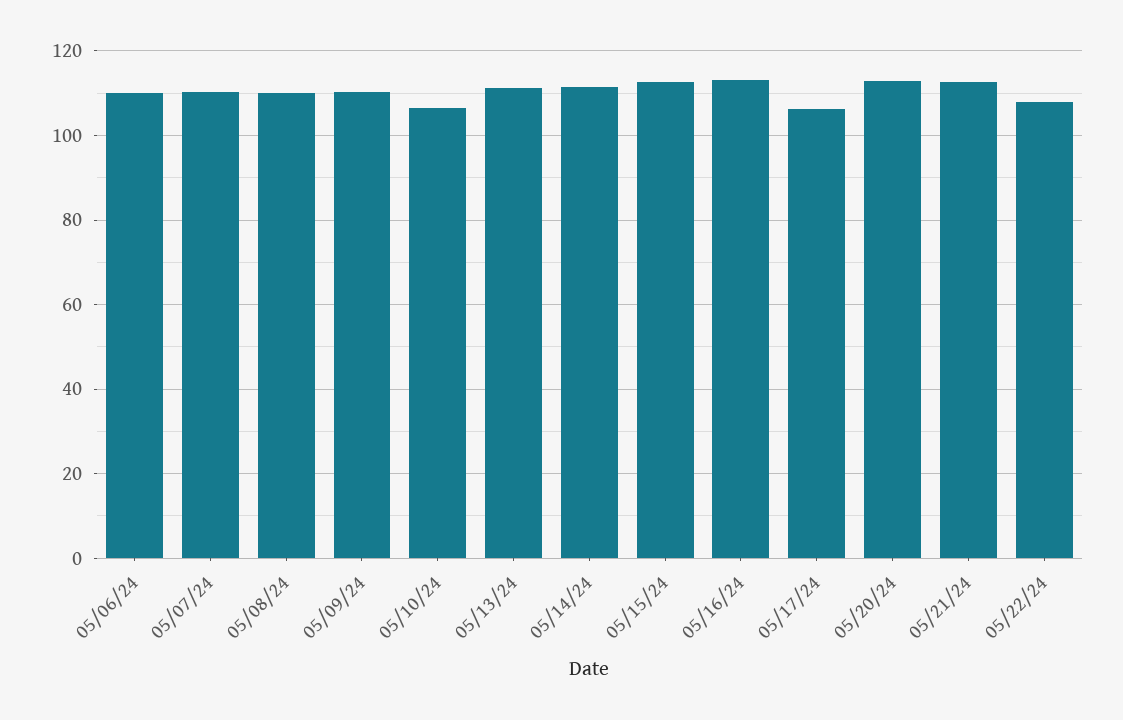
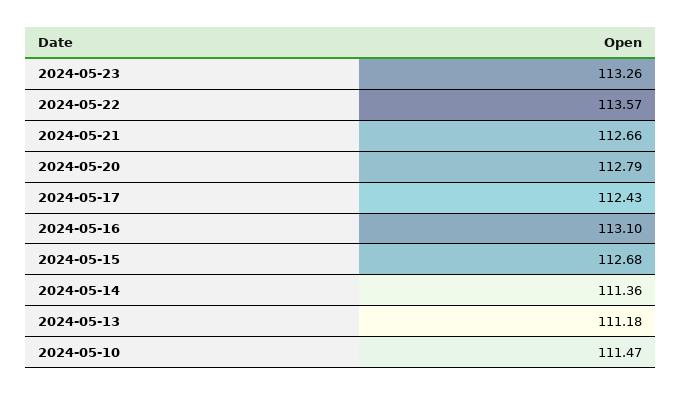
05/06/24: 110 -> none
05/07/24: 110 -> none
05/08/24: 110 -> none
05/09/24: 110 -> none
05/10/24: 106 -> 111.47
05/17/24: 106 -> 112.43
05/22/24: 108 -> 113.57
2024-05-23: none -> 113.26

